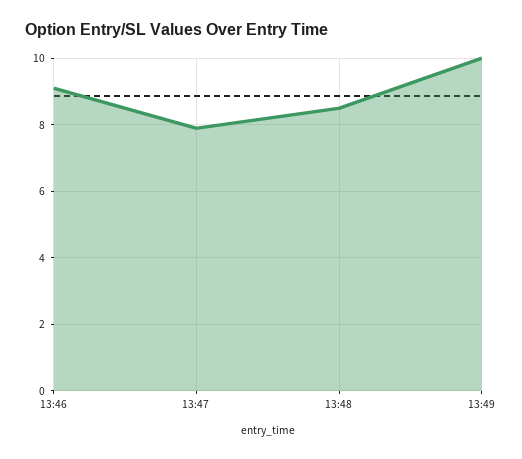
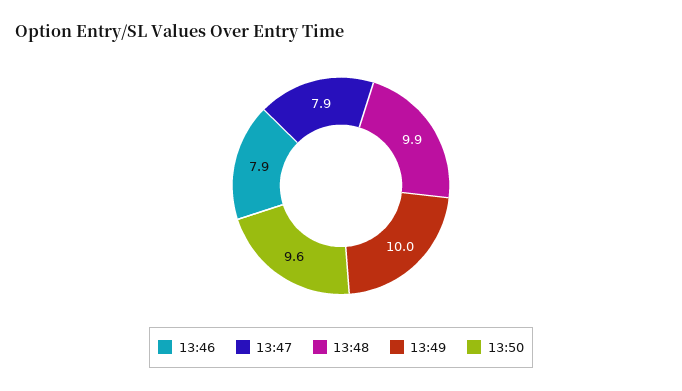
13:46: 9 -> 7.9
13:48: 8.5 -> 9.9
13:50: none -> 9.6

